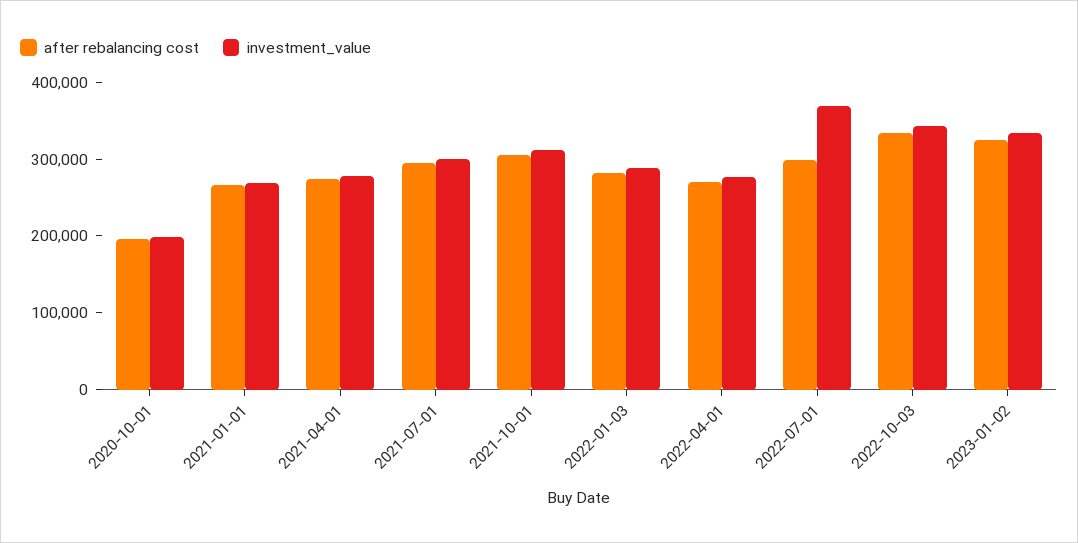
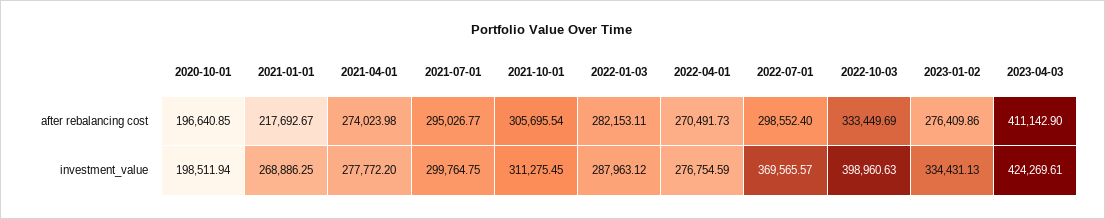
after rebalancing cost, 2021-01-01: 260000 -> 217692.67
investment_value, 2022-10-03: 340000 -> 398960.63
after rebalancing cost, 2023-01-02: 320000 -> 276409.86
after rebalancing cost, 2023-04-03: none -> 411142.9
investment_value, 2023-04-03: none -> 424269.61

